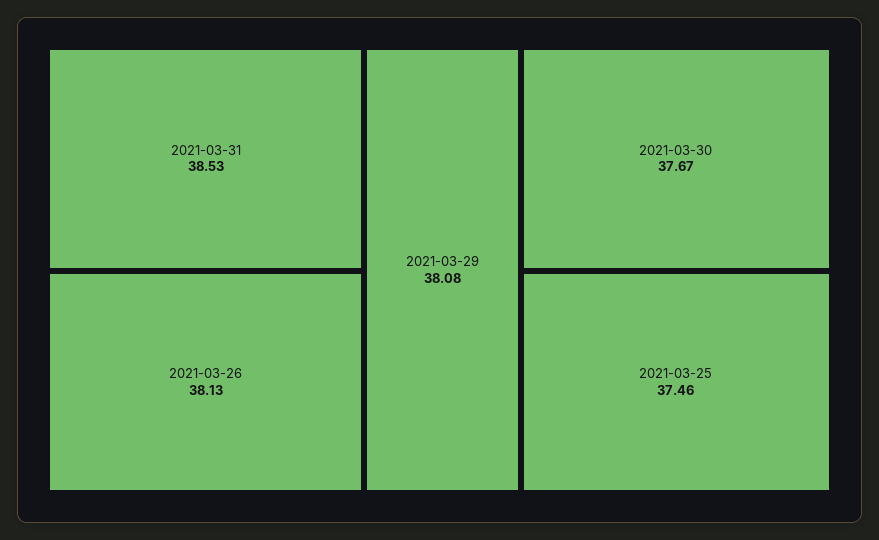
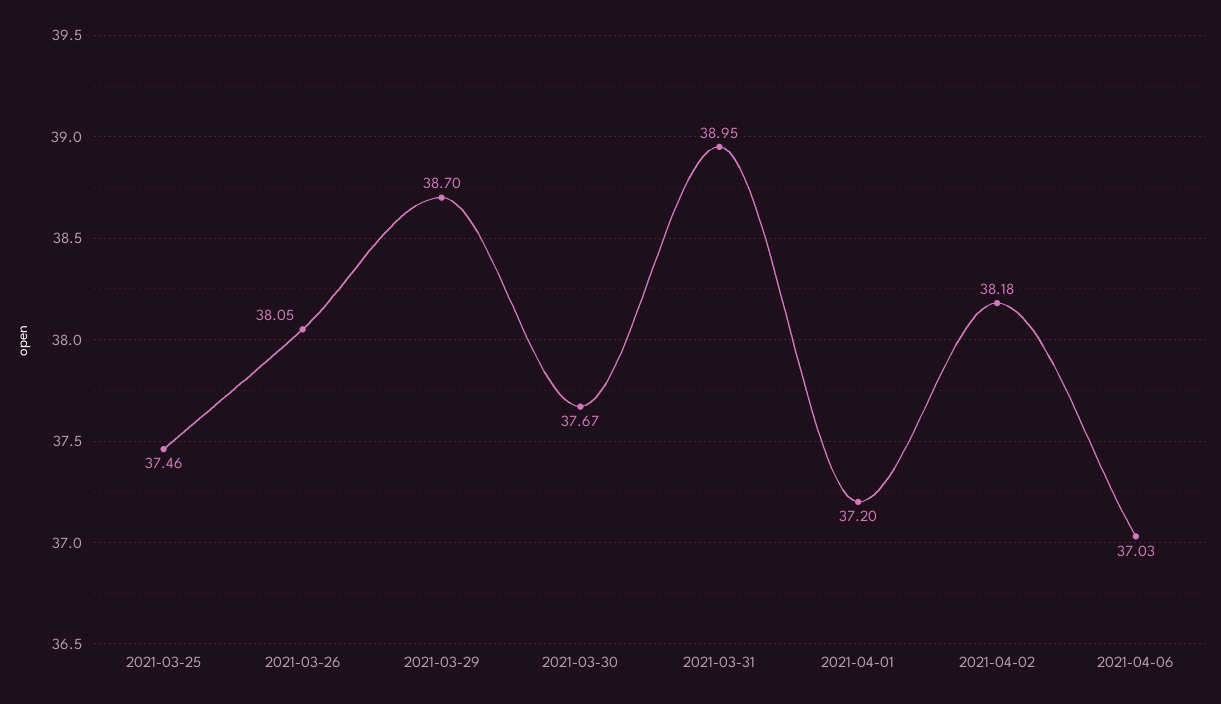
2021-03-31: 38.53 -> 38.95
2021-03-26: 38.13 -> 38.05
2021-03-29: 38.08 -> 38.7
2021-04-01: none -> 37.2
2021-04-02: none -> 38.18
2021-04-06: none -> 37.03

